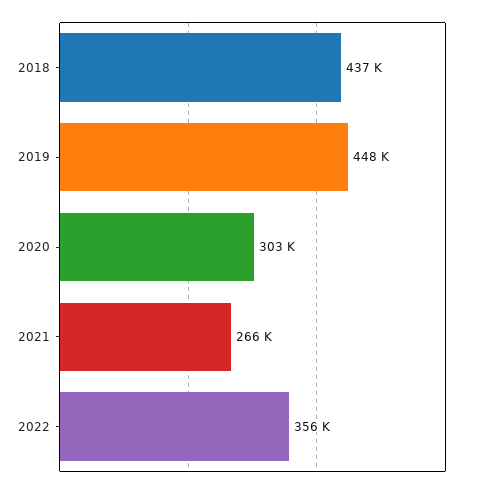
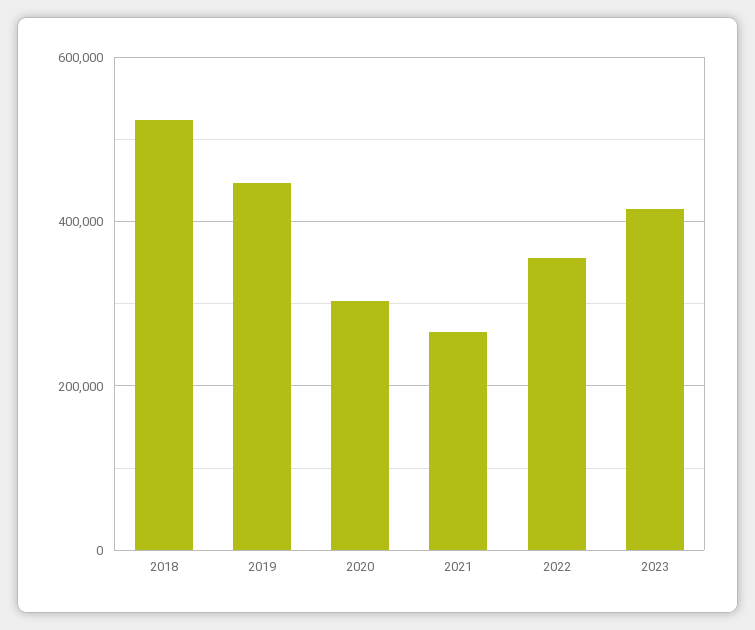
2018: 437000 -> 520000
2023: none -> 420000

